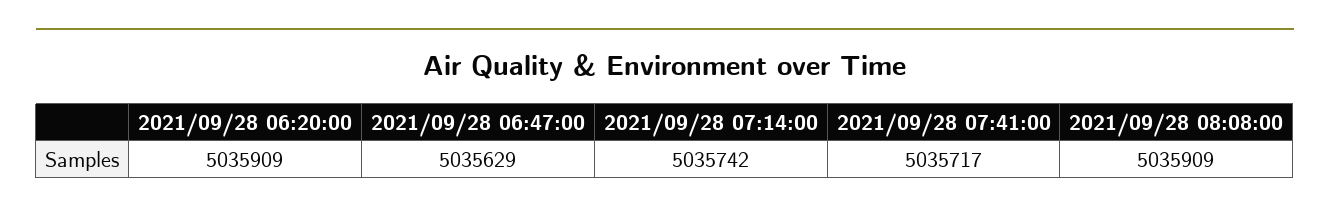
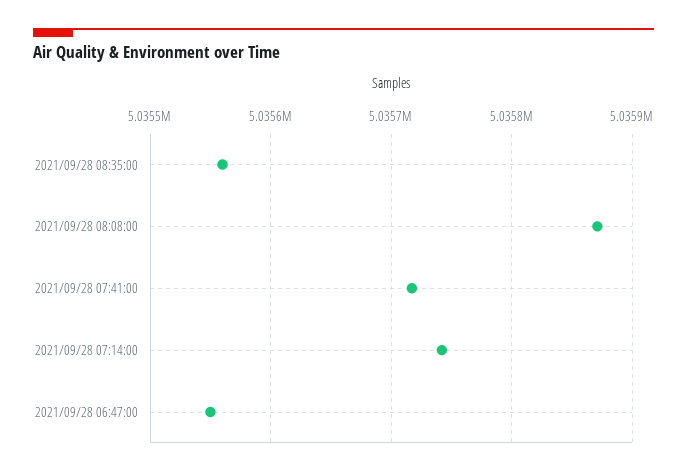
2021/09/28 06:20:00: 5035909 -> none
2021/09/28 06:47:00: 5035629 -> 5035550
2021/09/28 08:08:00: 5035909 -> 5035870
2021/09/28 08:35:00: none -> 5035560

